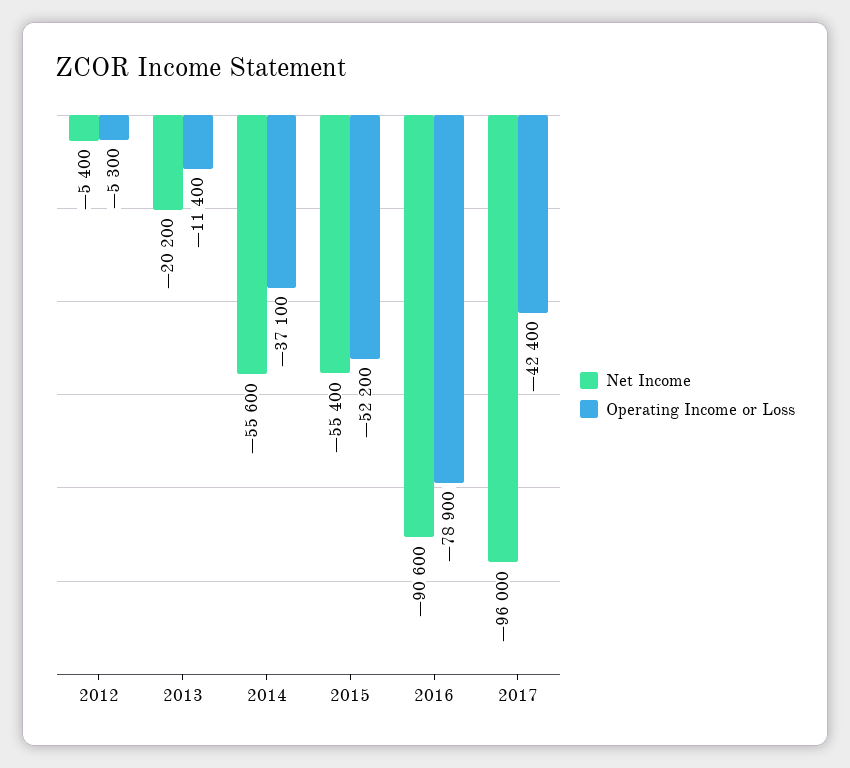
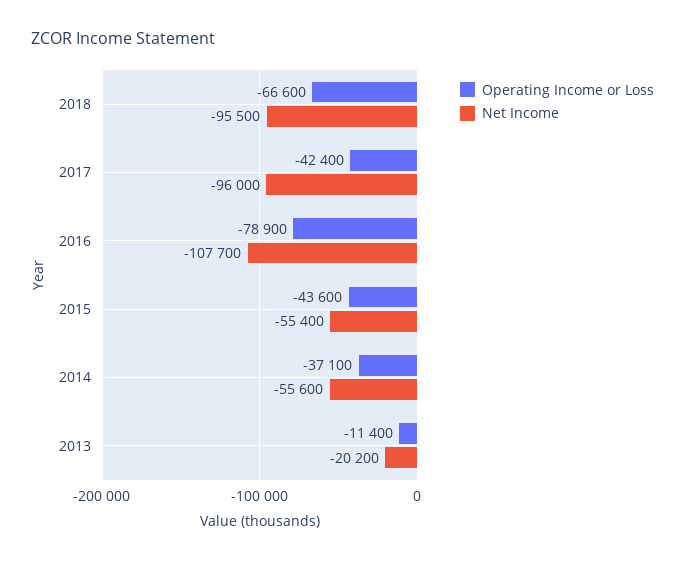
Net Income, 2012: -5400 -> none
Operating Income or Loss, 2012: -5300 -> none
Operating Income or Loss, 2015: -52200 -> -43600
Net Income, 2016: -90600 -> -107700
Operating Income or Loss, 2018: none -> -66600
Net Income, 2018: none -> -95500

